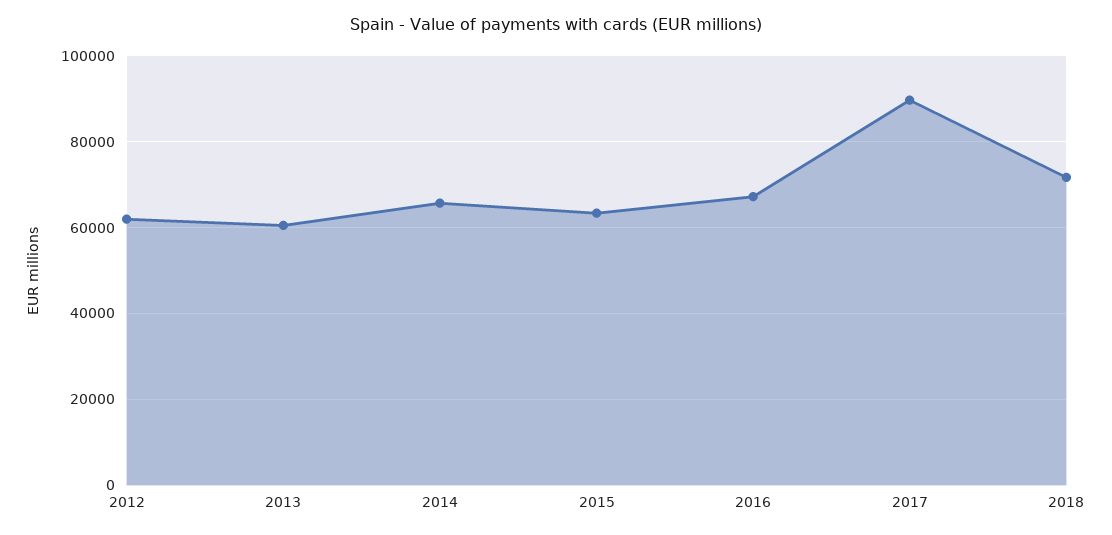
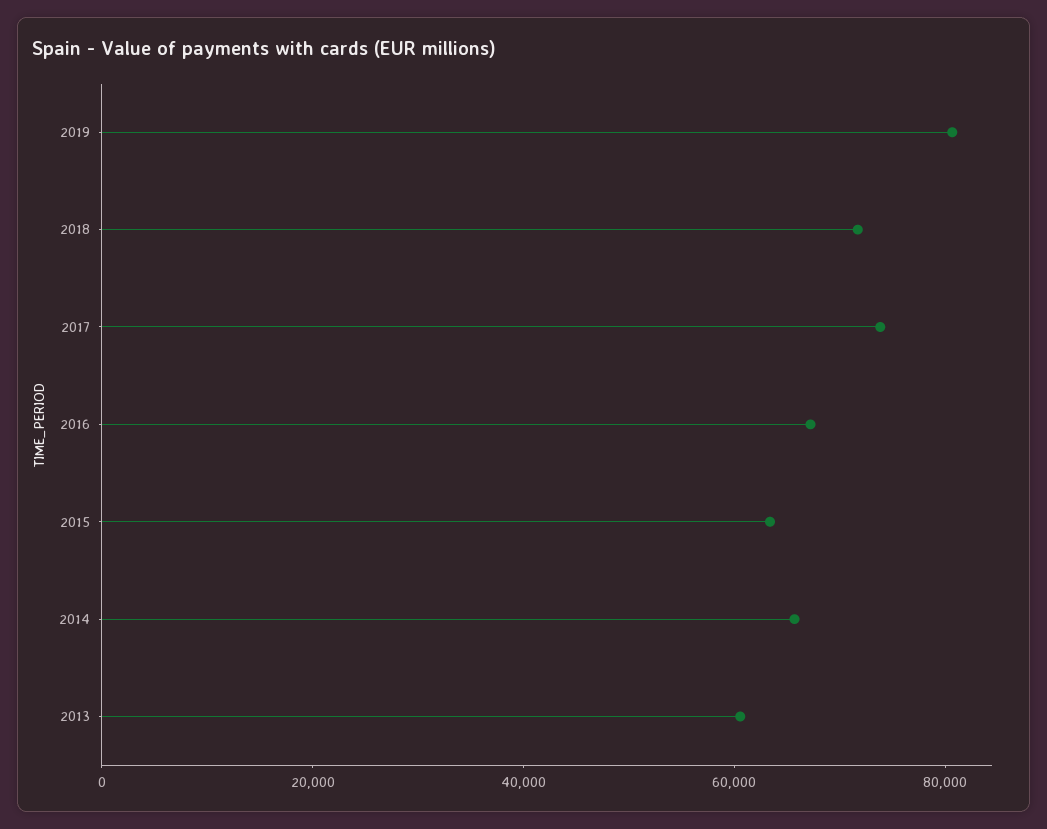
2012: 62000 -> none
2017: 90000 -> 75000
2019: none -> 80000

